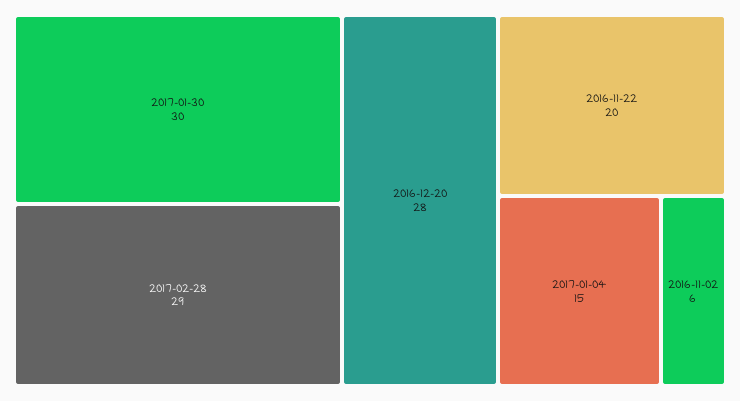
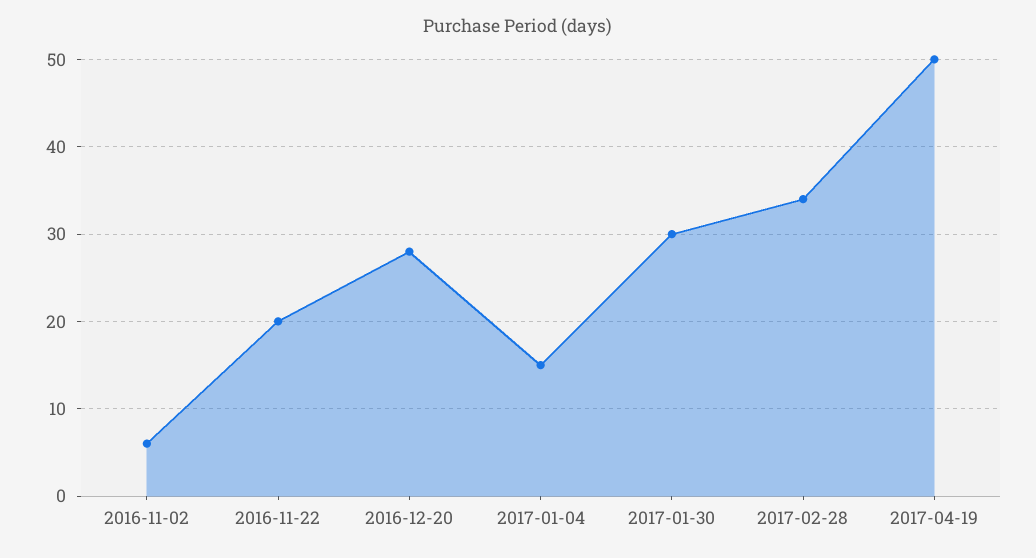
2017-02-28: 29 -> 34
2017-04-19: none -> 50

